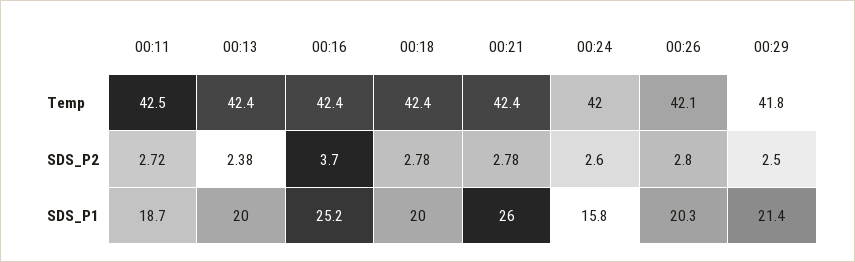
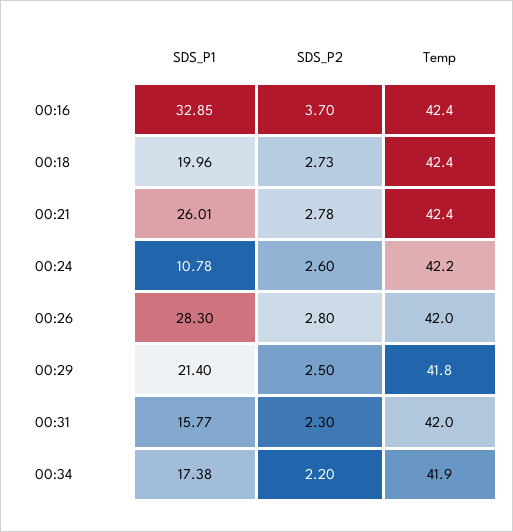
00:11, Temp: 42.5 -> none
00:13, Temp: 42.4 -> none
00:24, Temp: 42 -> 42.2
00:26, Temp: 42.1 -> 42
00:11, SDS_P2: 2.72 -> none
00:13, SDS_P2: 2.38 -> none
00:18, SDS_P2: 2.78 -> 2.73
00:11, SDS_P1: 18.7 -> none
00:13, SDS_P1: 20 -> none
00:16, SDS_P1: 25.2 -> 32.85
00:24, SDS_P1: 15.8 -> 10.78
00:26, SDS_P1: 20.3 -> 28.3
00:31, SDS_P1: none -> 15.77
00:31, SDS_P2: none -> 2.3
00:31, Temp: none -> 42
00:34, SDS_P1: none -> 17.38
00:34, SDS_P2: none -> 2.2
00:34, Temp: none -> 41.9

